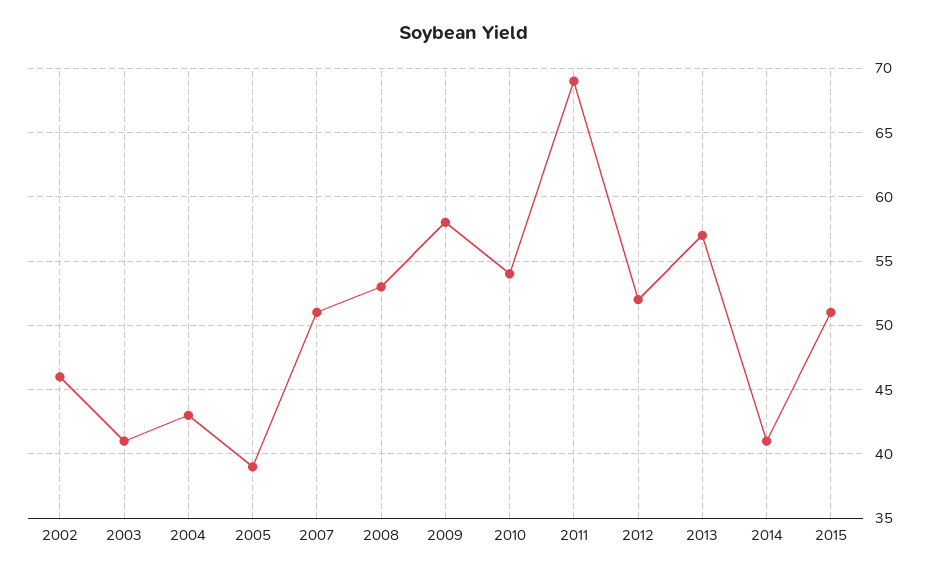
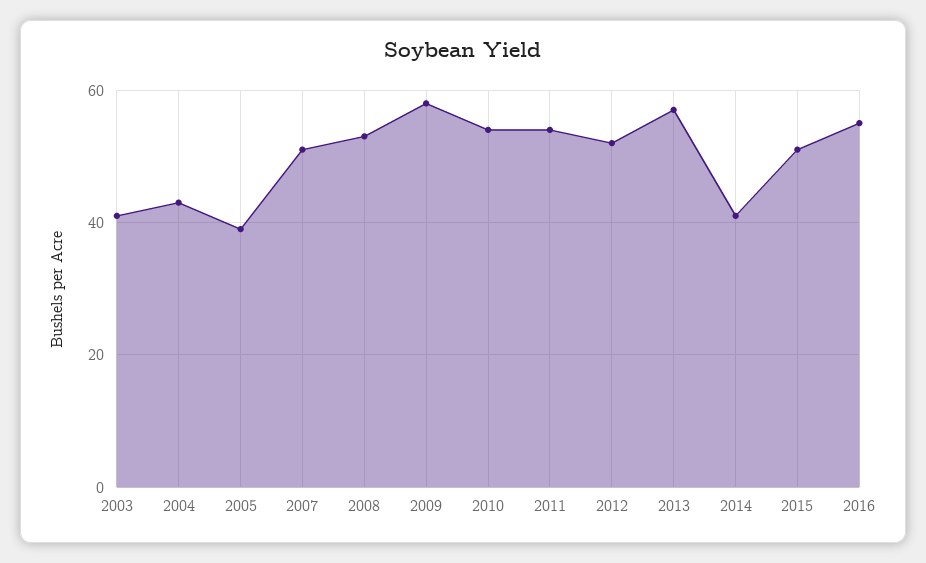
2002: 46 -> none
2011: 69 -> 55
2016: none -> 55

